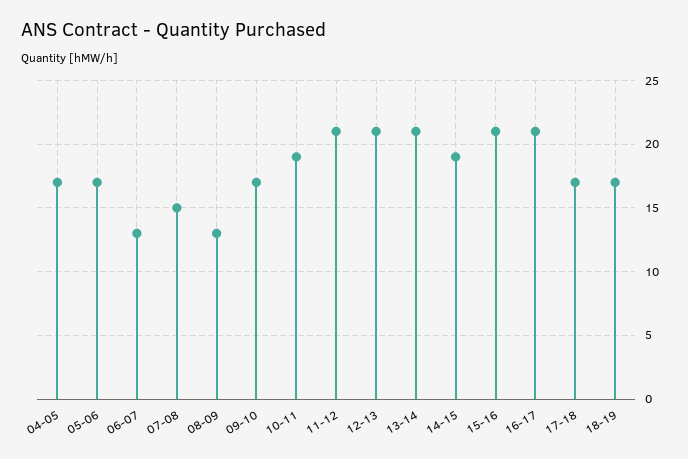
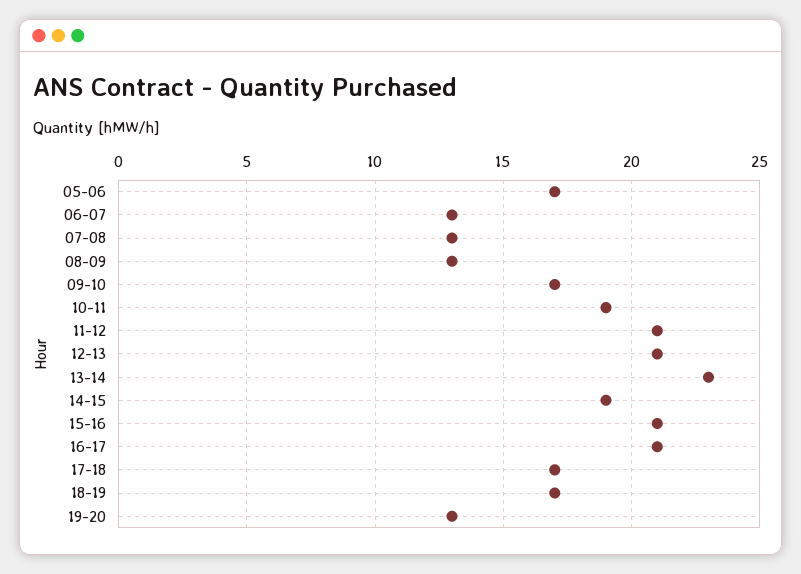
04-05: 17 -> none
07-08: 15 -> 13
13-14: 21 -> 23
19-20: none -> 13

